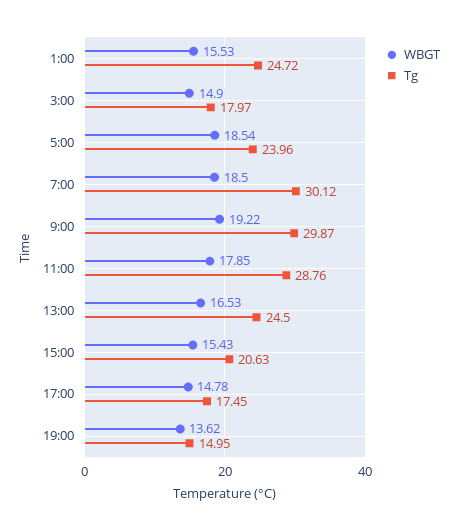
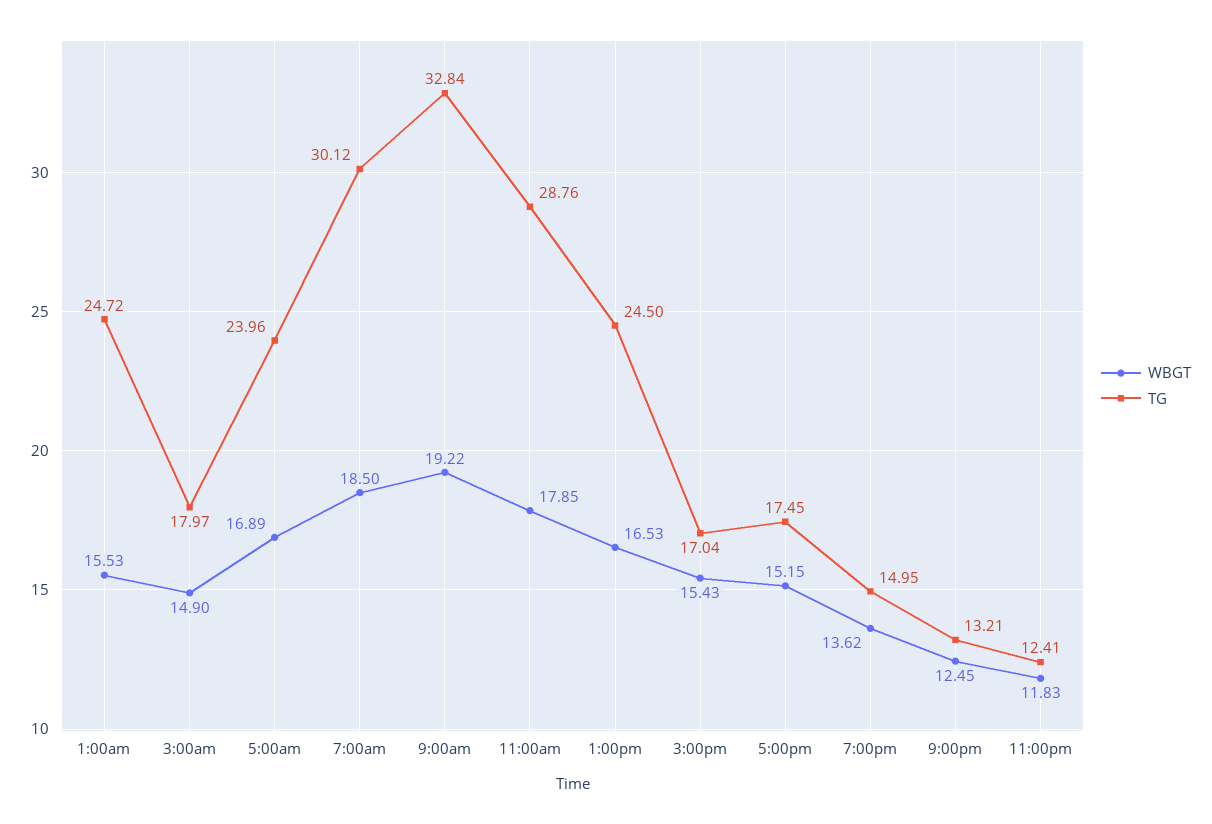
WBGT, 5:00: 18.54 -> 16.89
Tg, 9:00: 29.87 -> 32.84
Tg, 15:00: 20.63 -> 17.04
WBGT, 17:00: 14.78 -> 15.15
WBGT, 9:00pm: none -> 12.45
Tg, 9:00pm: none -> 13.21
WBGT, 11:00pm: none -> 11.83
Tg, 11:00pm: none -> 12.41

